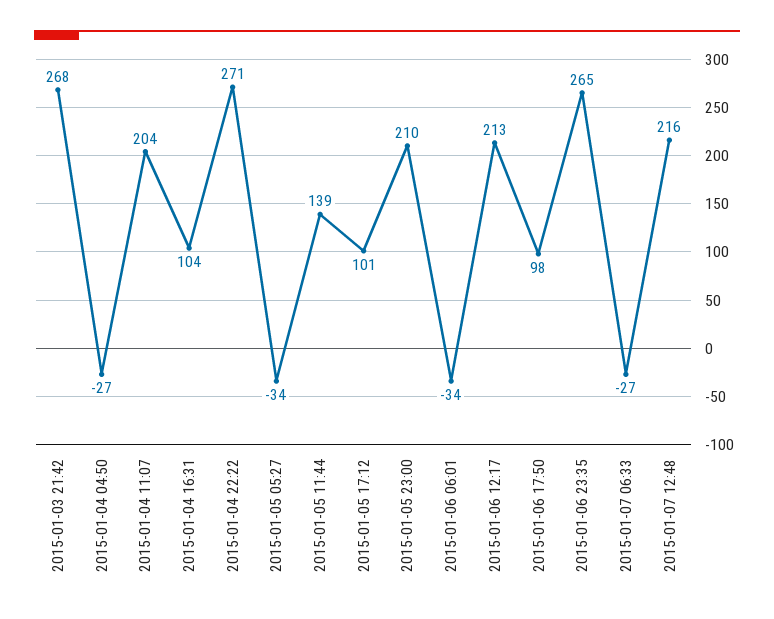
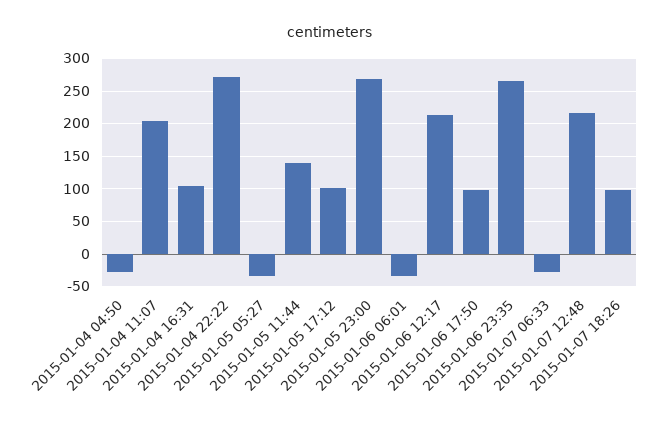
2015-01-03 21:42: 268 -> none
2015-01-05 23:00: 210 -> 270
2015-01-07 18:26: none -> 100

